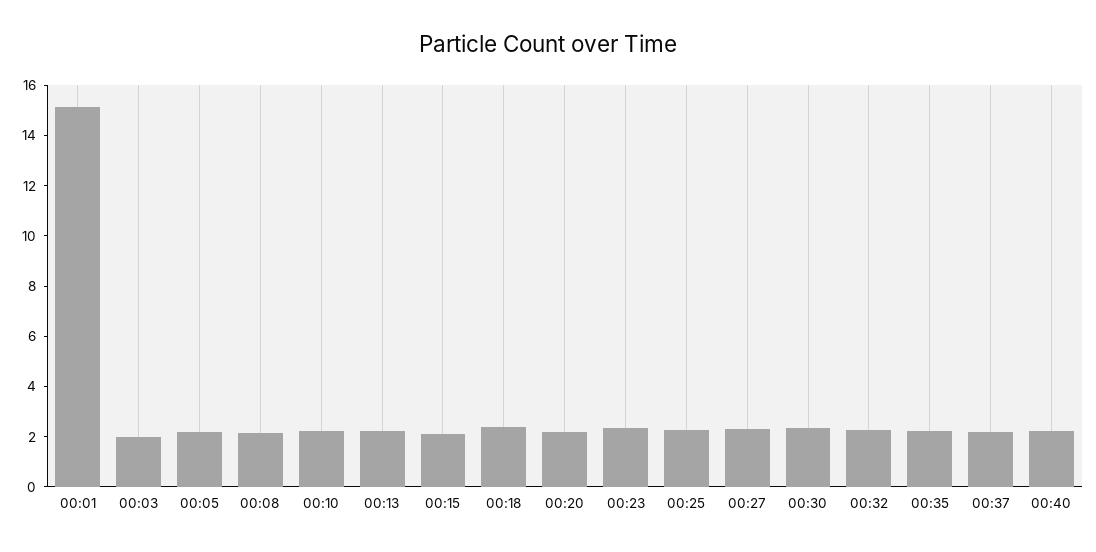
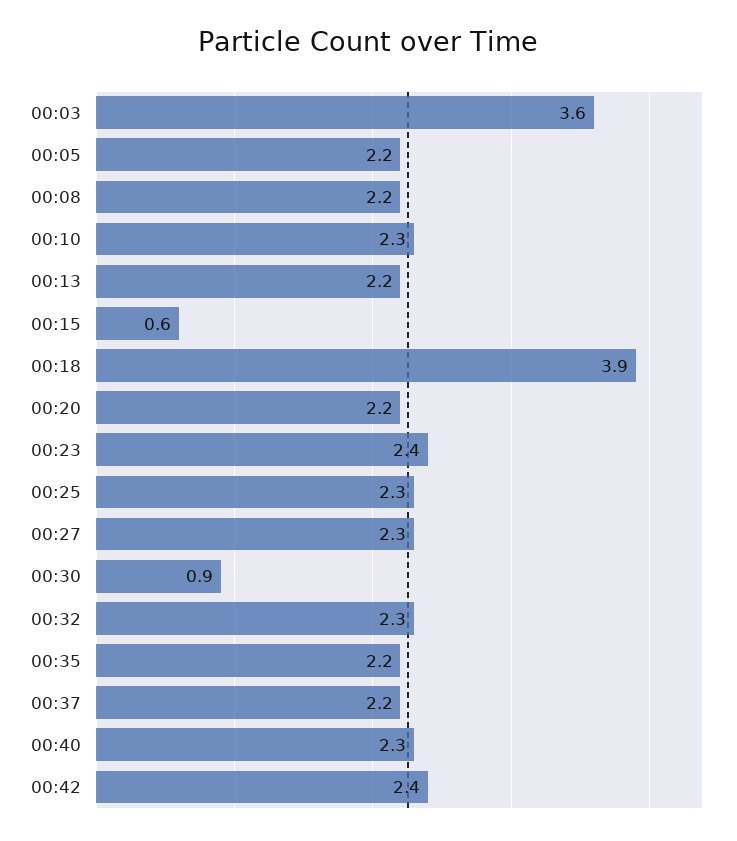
00:01: 15 -> none
00:03: 2 -> 3.6
00:15: 2 -> 0.6
00:18: 2.5 -> 3.9
00:30: 2.5 -> 0.9
00:42: none -> 2.4

